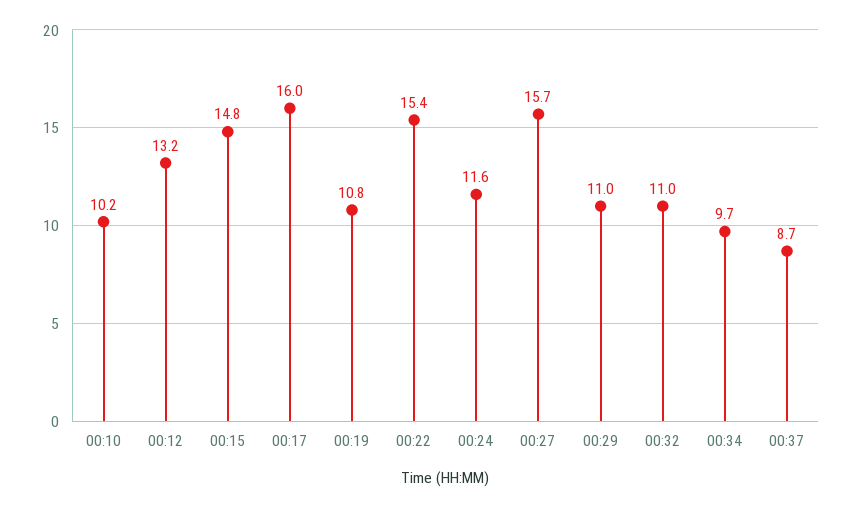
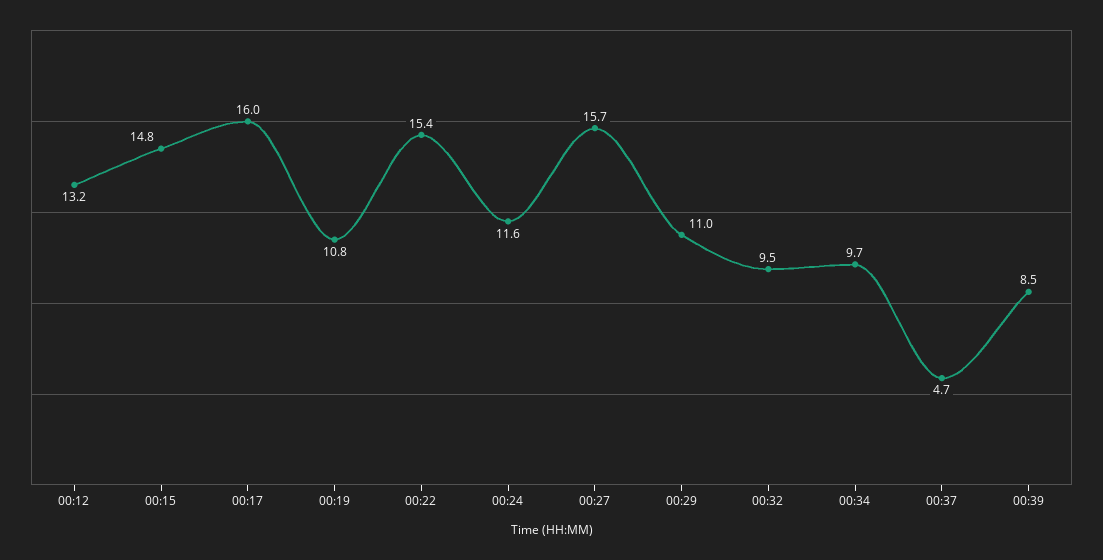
00:10: 10.2 -> none
00:32: 11 -> 9.5
00:37: 8.7 -> 4.7
00:39: none -> 8.5

